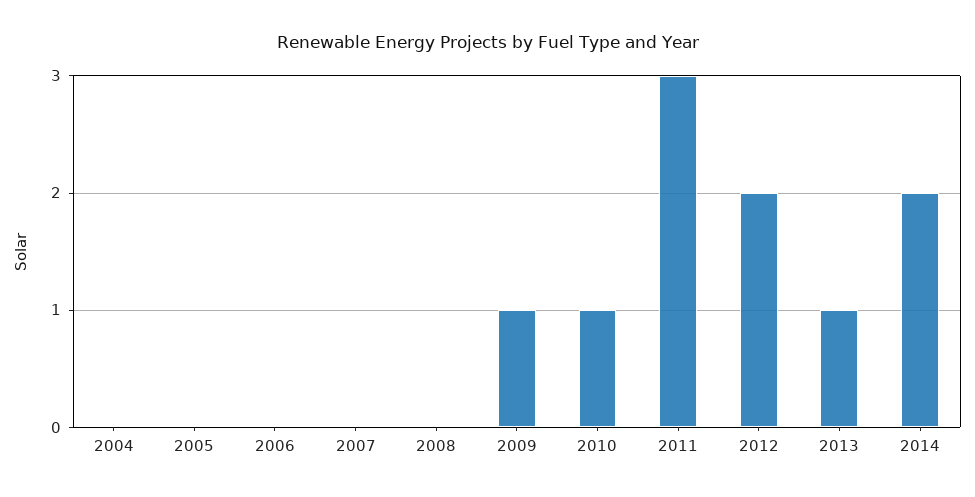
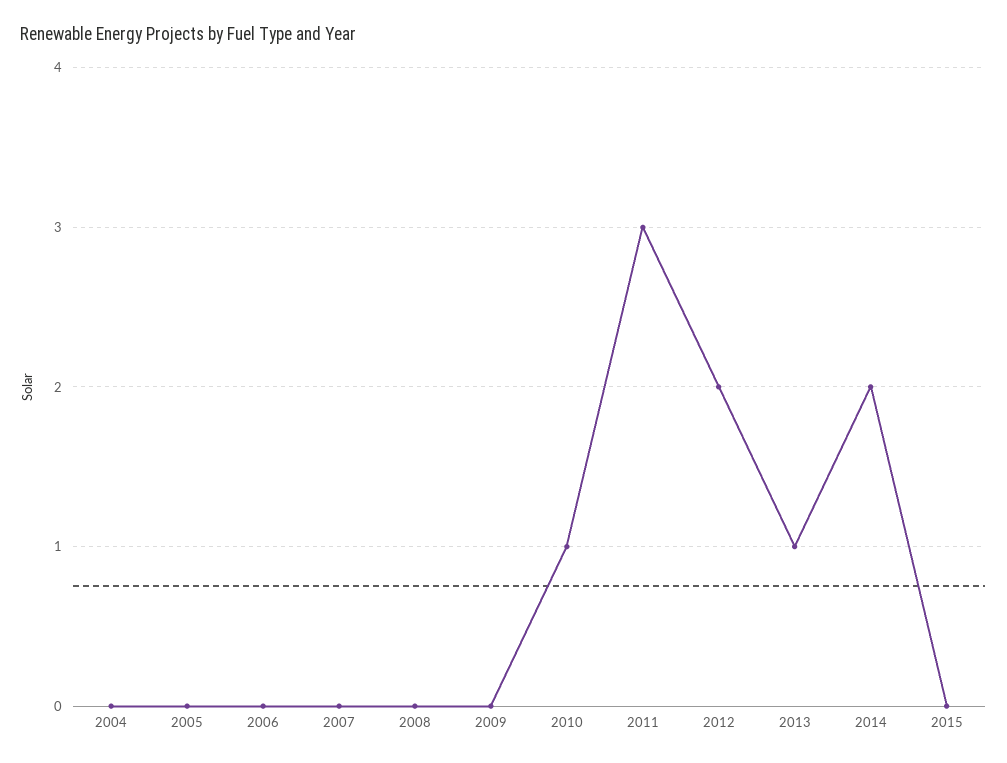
2009: 1 -> 0
2015: none -> 0

